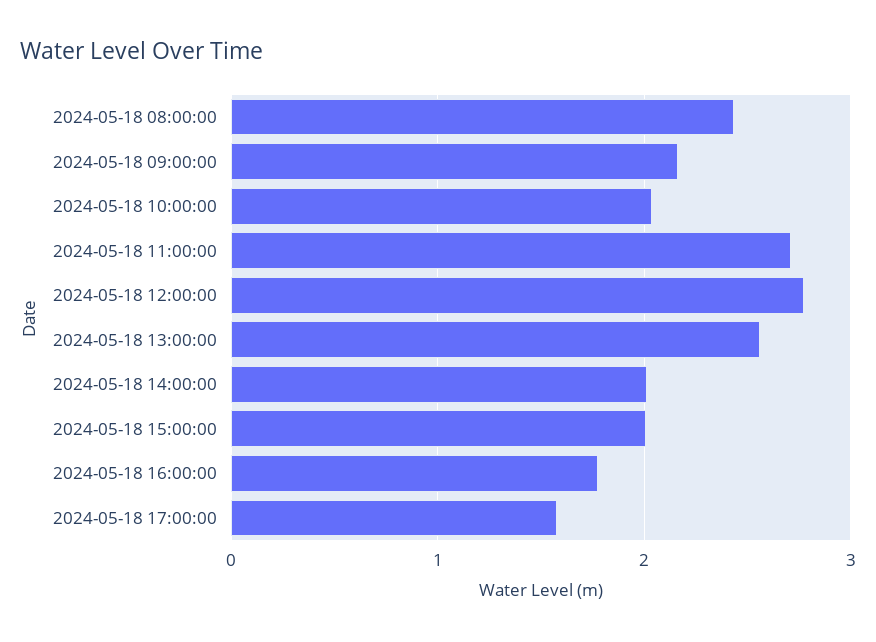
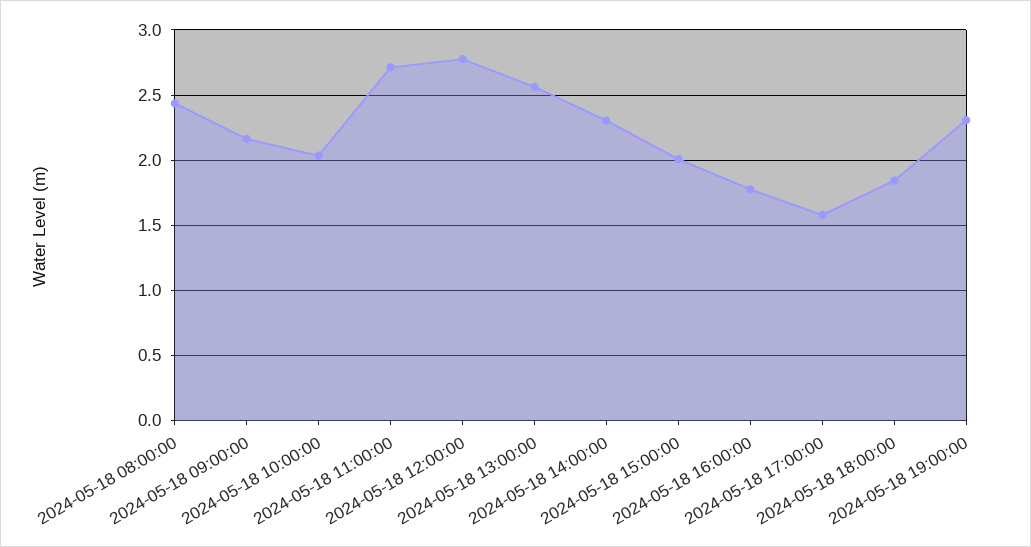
2024-05-18 14:00:00: 2 -> 2.3
2024-05-18 18:00:00: none -> 1.85
2024-05-18 19:00:00: none -> 2.3

